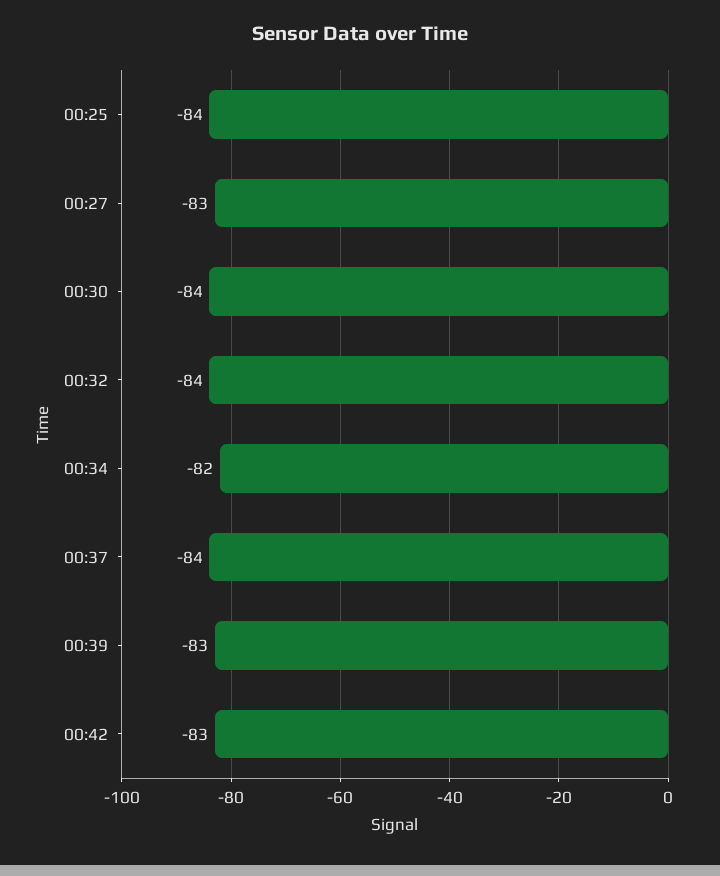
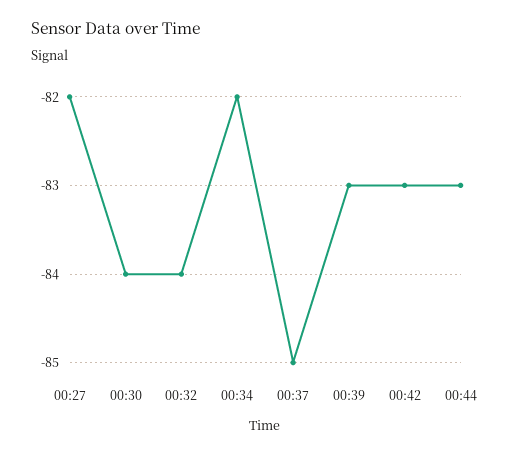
00:25: -84 -> none
00:27: -83 -> -82
00:37: -84 -> -85
00:44: none -> -83

